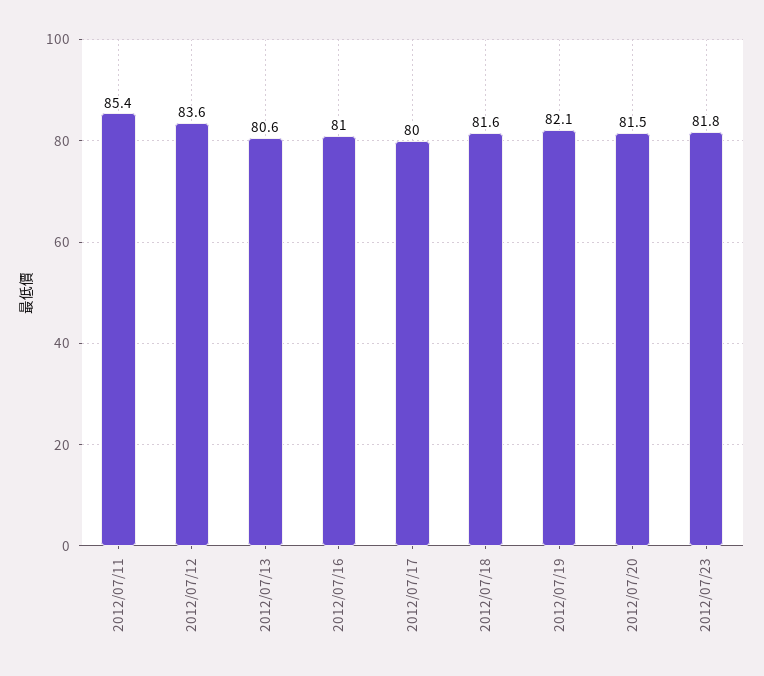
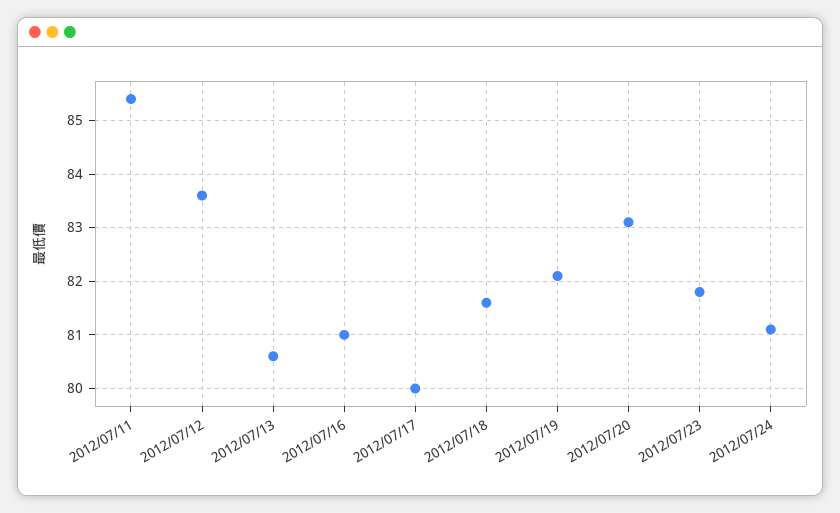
2012/07/20: 81.5 -> 83
2012/07/24: none -> 81

